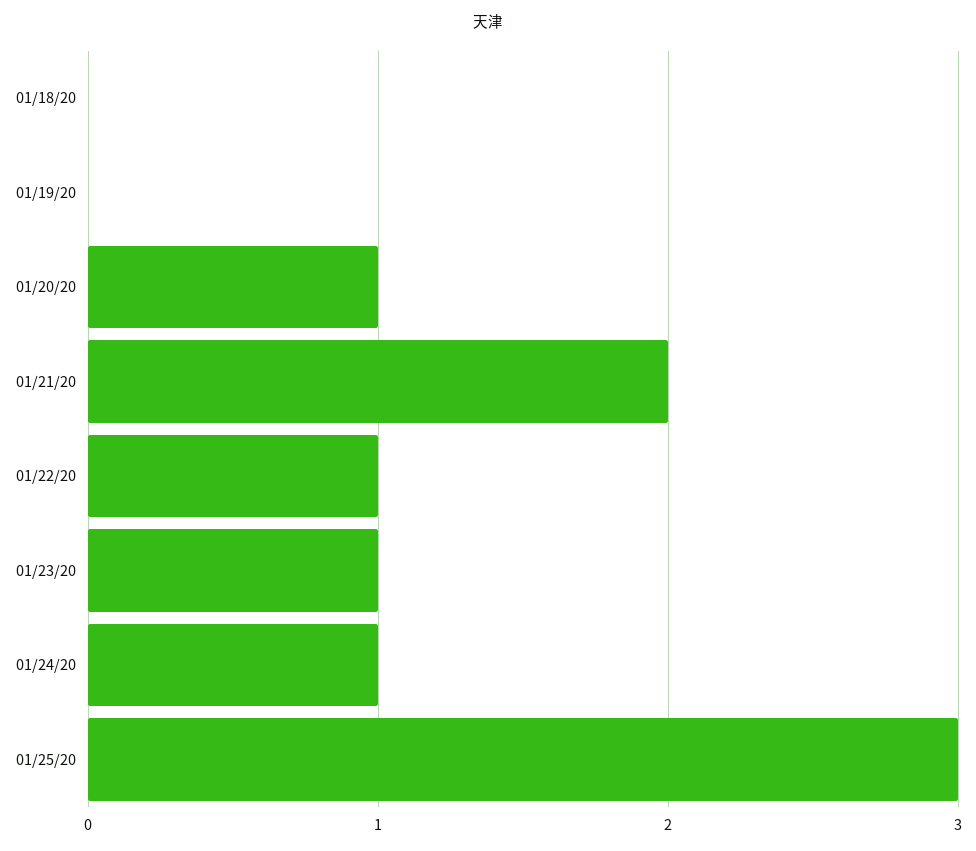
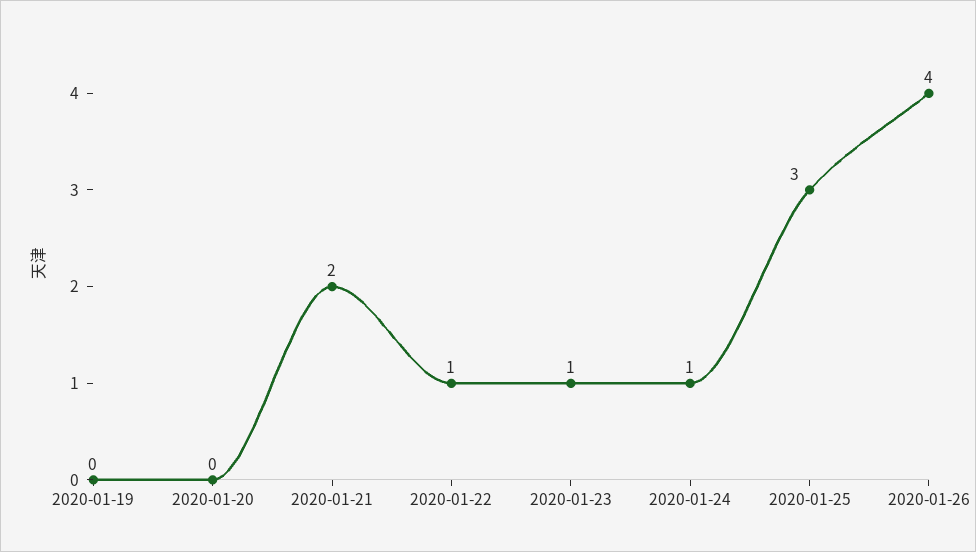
01/18/20: 0 -> none
01/20/20: 1 -> 0
2020-01-26: none -> 4

